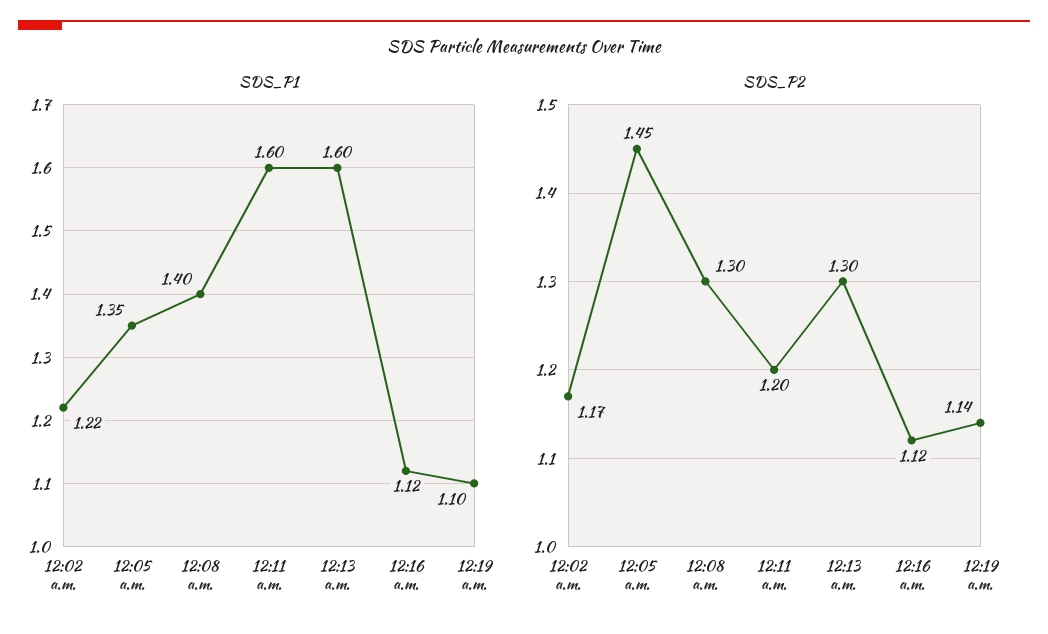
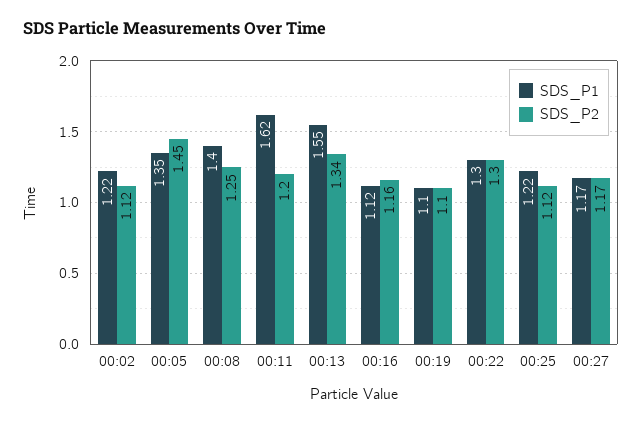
SDS_P1, 12:11 a.m.: 1.6 -> 1.62
SDS_P1, 12:13 a.m.: 1.6 -> 1.55
SDS_P2, 12:02 a.m.: 1.17 -> 1.12
SDS_P2, 12:08 a.m.: 1.3 -> 1.25
SDS_P2, 12:13 a.m.: 1.3 -> 1.34
SDS_P2, 12:16 a.m.: 1.12 -> 1.16
SDS_P2, 12:19 a.m.: 1.14 -> 1.1
SDS_P1, 00:22: none -> 1.3
SDS_P2, 00:22: none -> 1.3
SDS_P1, 00:25: none -> 1.22
SDS_P2, 00:25: none -> 1.12
SDS_P1, 00:27: none -> 1.17
SDS_P2, 00:27: none -> 1.17

